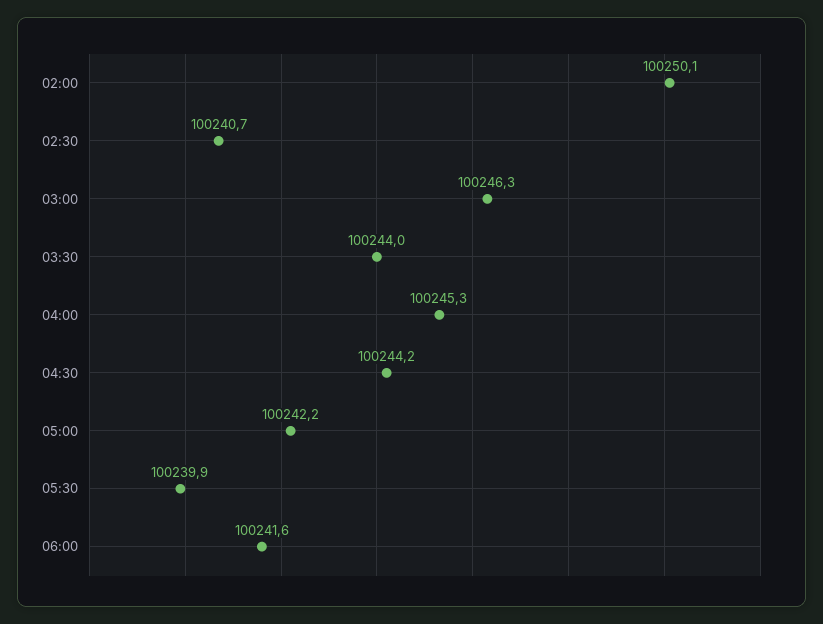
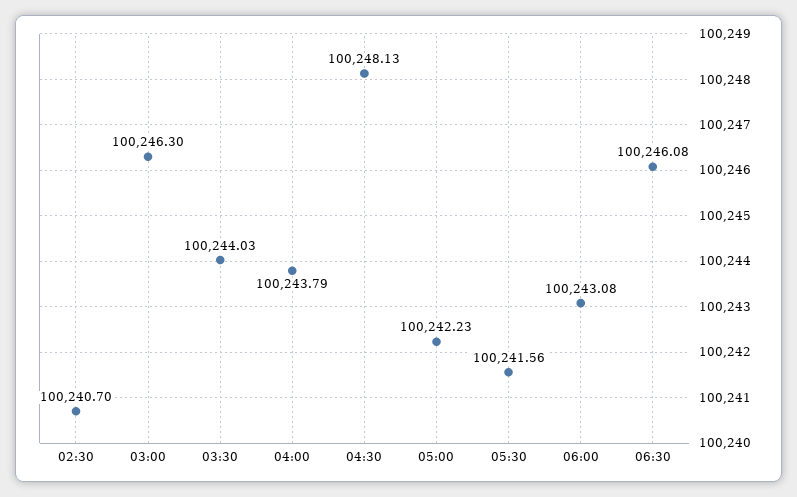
02:00: 100250.1 -> none
04:00: 100245.3 -> 100243.79
04:30: 100244.2 -> 100248.13
05:30: 100239.9 -> 100241.56
06:00: 100241.6 -> 100243.08
06:30: none -> 100246.08

